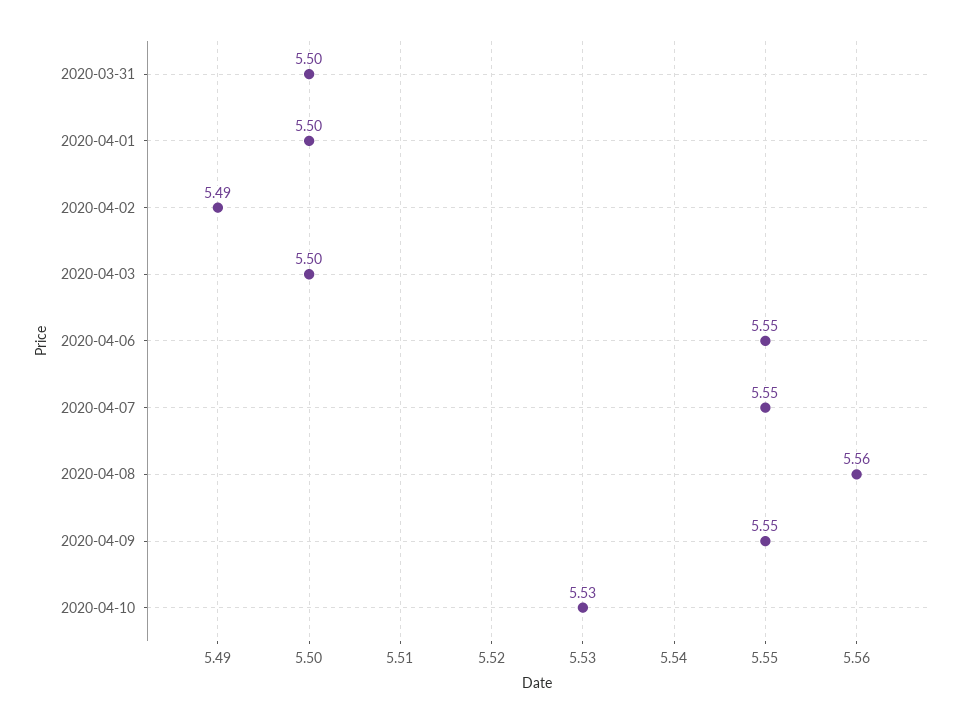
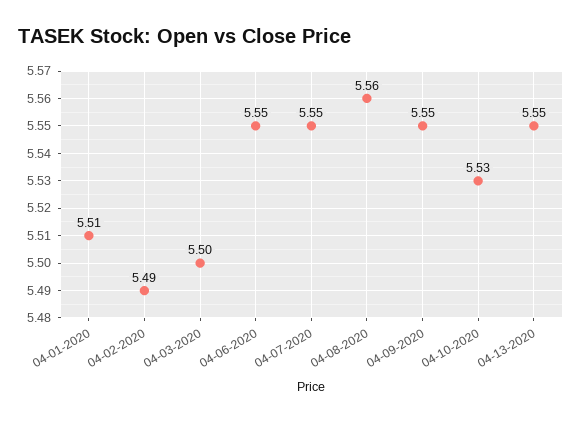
2020-03-31: 5.5 -> none
2020-04-01: 5.5 -> 5.51
04-13-2020: none -> 5.55

